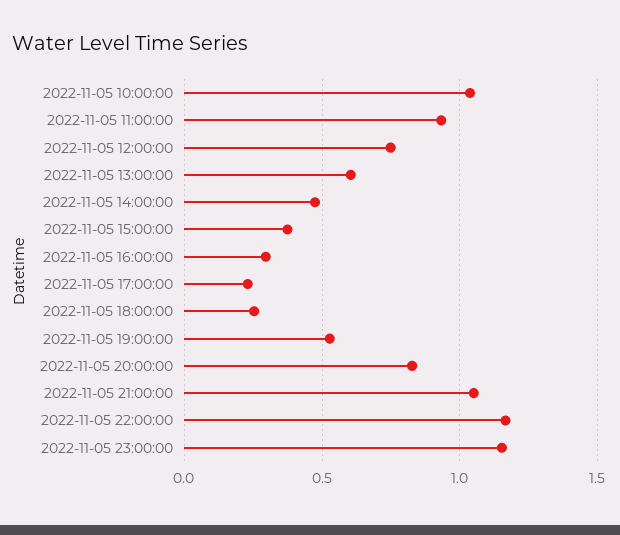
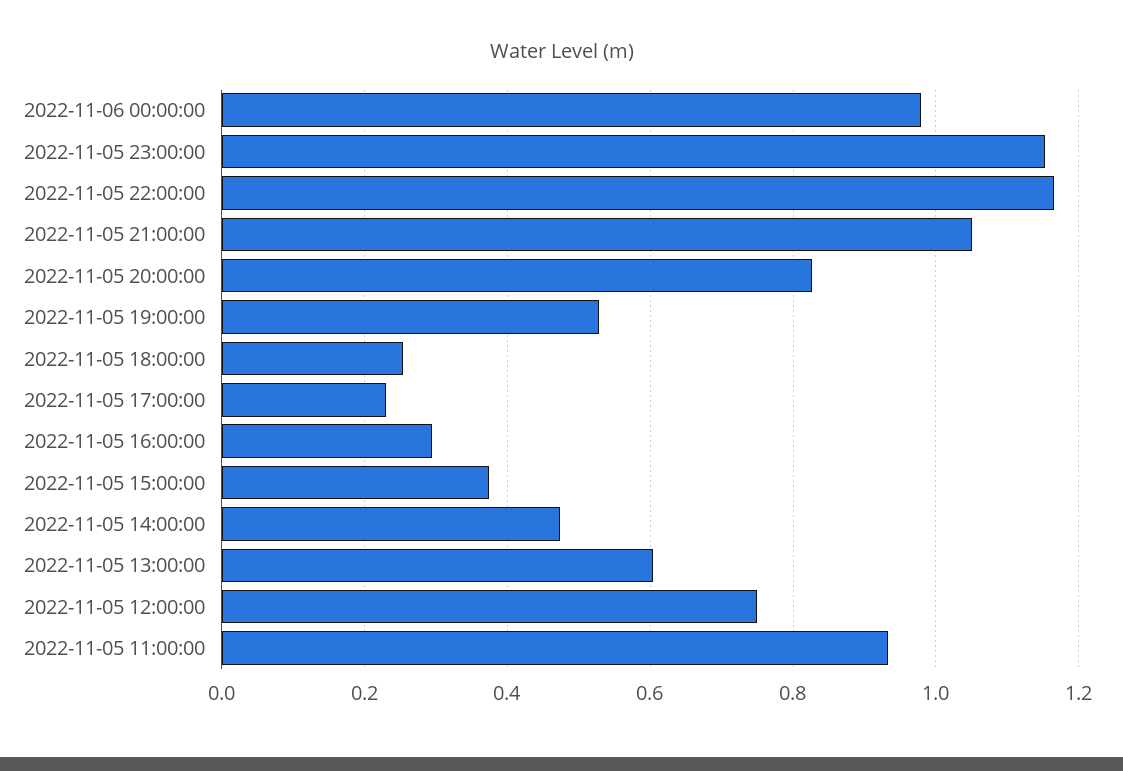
2022-11-05 10:00:00: 1.05 -> none
2022-11-06 00:00:00: none -> 0.98

